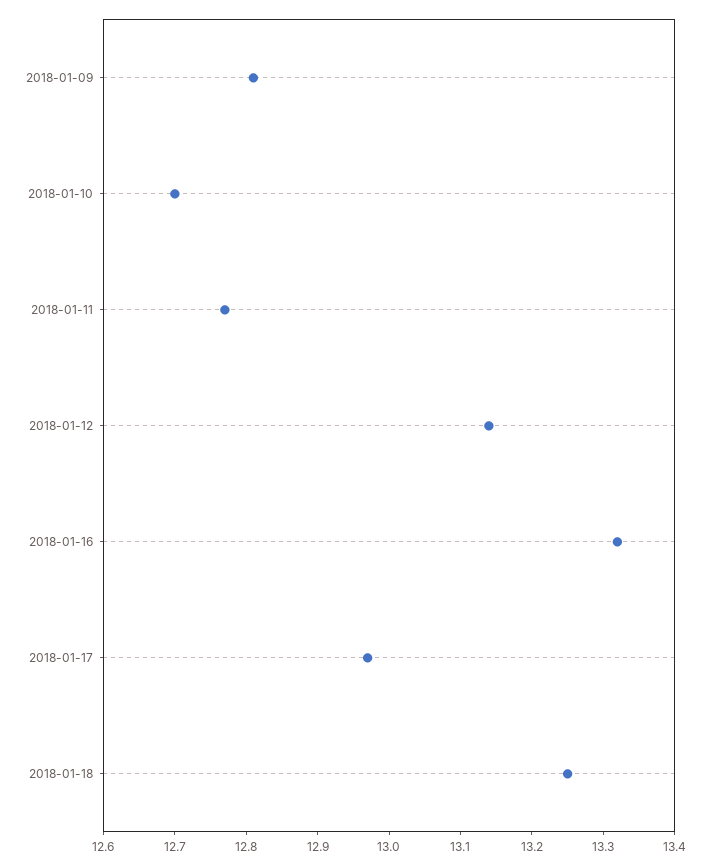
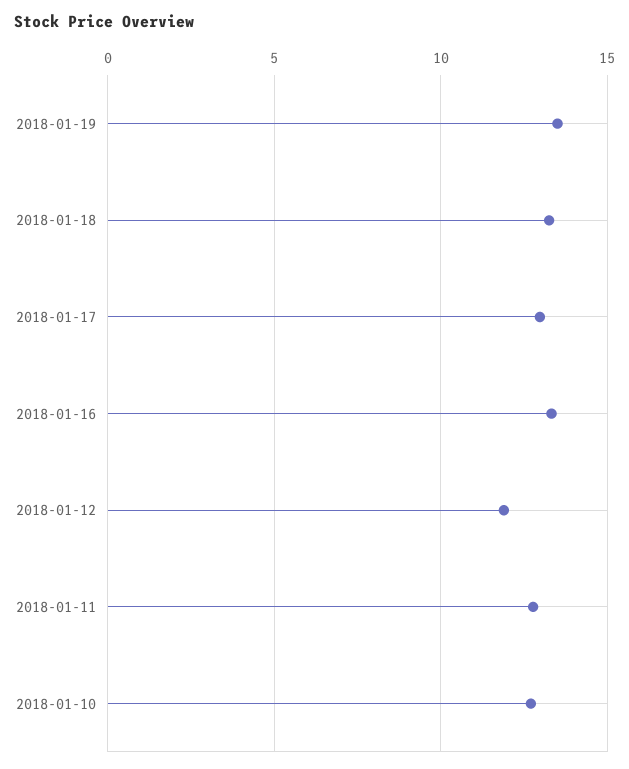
2018-01-09: 12.8 -> none
2018-01-12: 13.15 -> 12
2018-01-19: none -> 13.5

